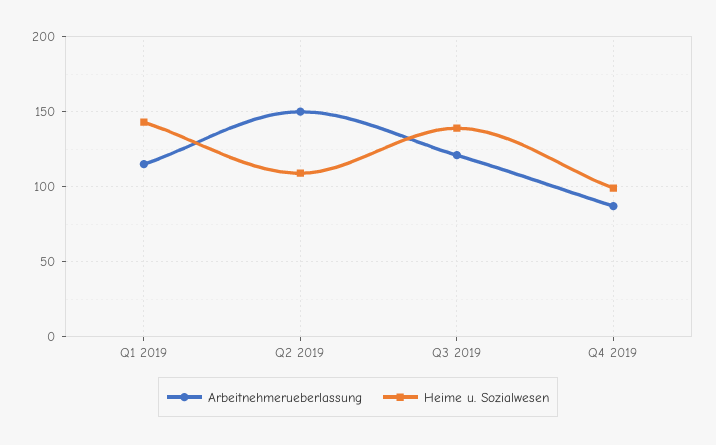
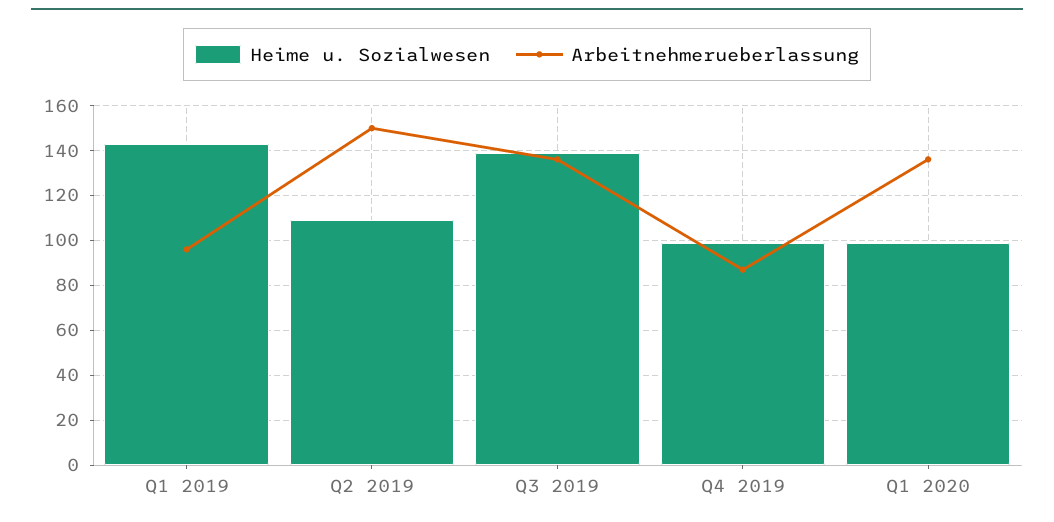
Arbeitnehmerueberlassung, Q1 2019: 115 -> 95
Arbeitnehmerueberlassung, Q3 2019: 120 -> 135
Heime u. Sozialwesen, Q1 2020: none -> 100
Arbeitnehmerueberlassung, Q1 2020: none -> 135

